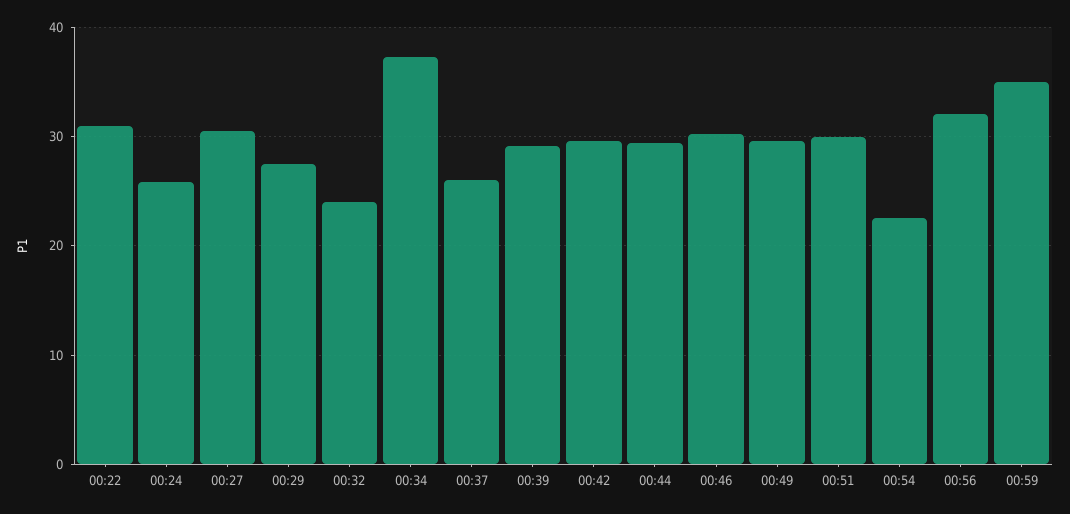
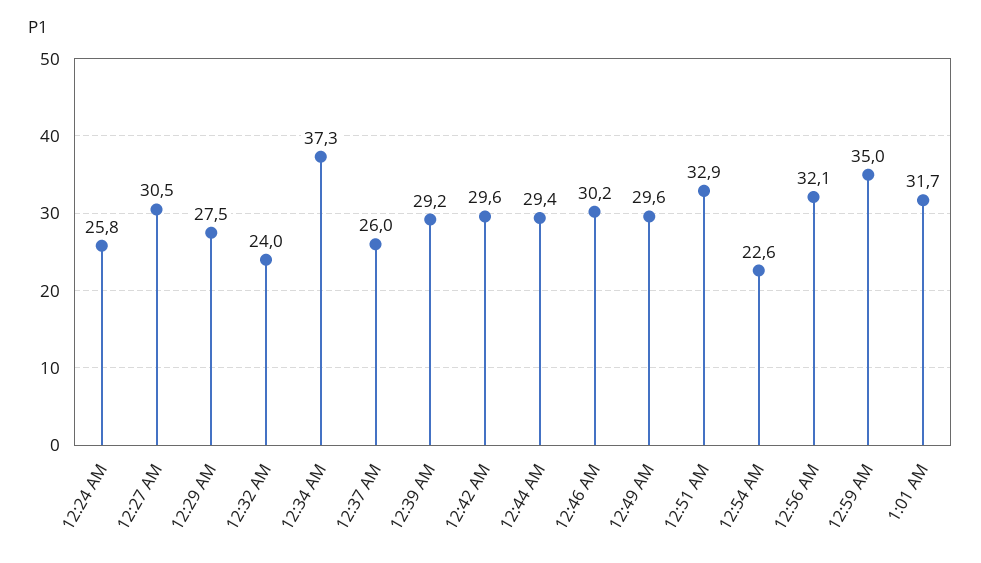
00:22: 31 -> none
00:51: 30 -> 32.9
1:01 AM: none -> 31.7

